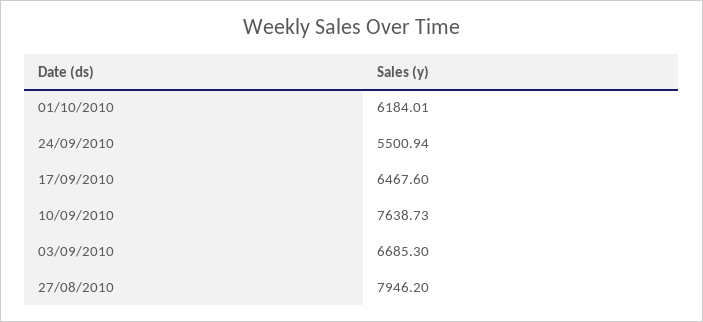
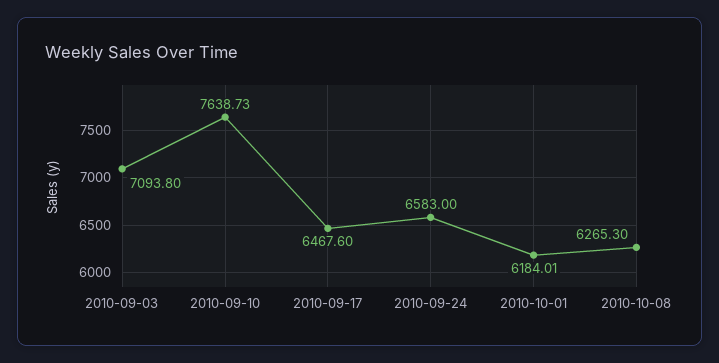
24/09/2010: 5500.94 -> 6583
03/09/2010: 6685.3 -> 7093.8
27/08/2010: 7946.2 -> none
2010-10-08: none -> 6265.3

